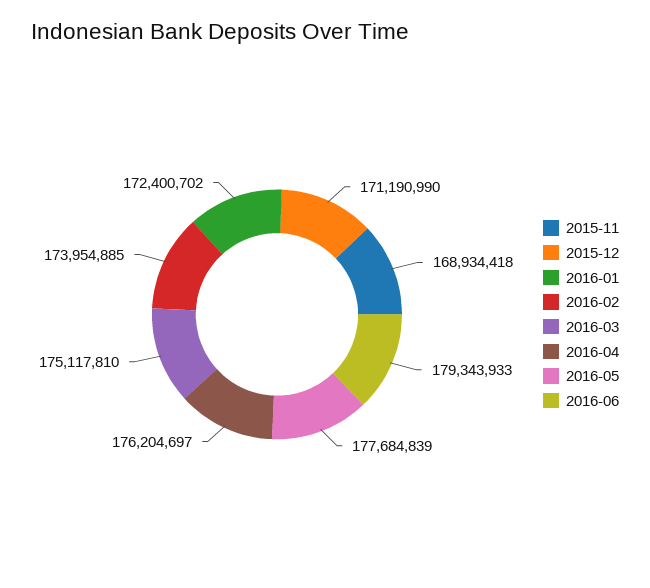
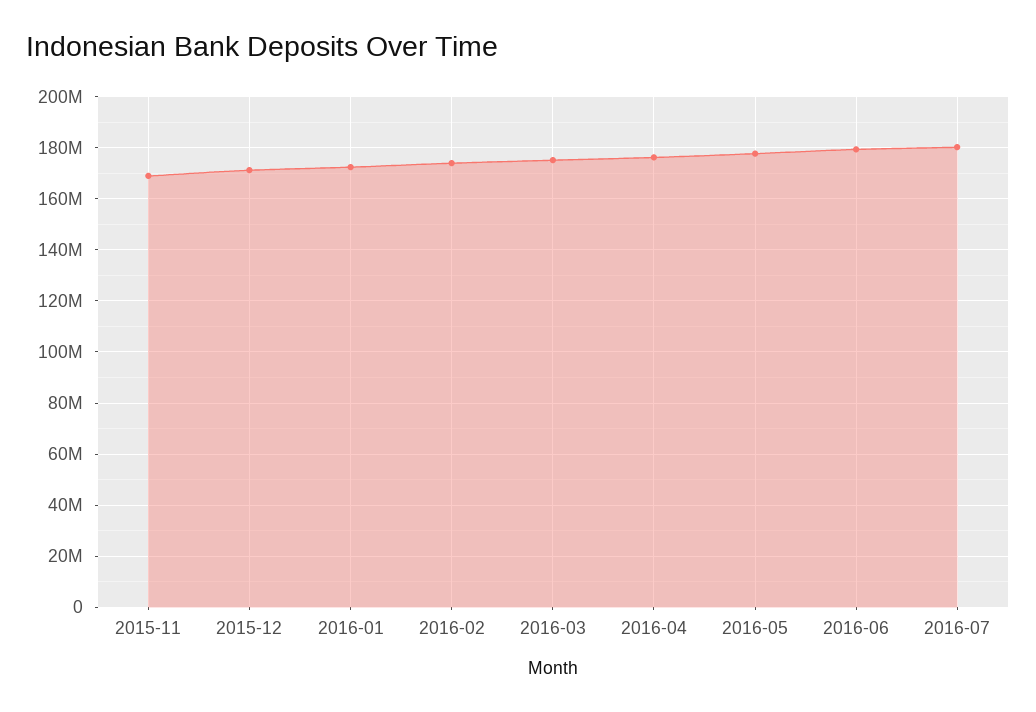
2016-07: none -> 180000000

